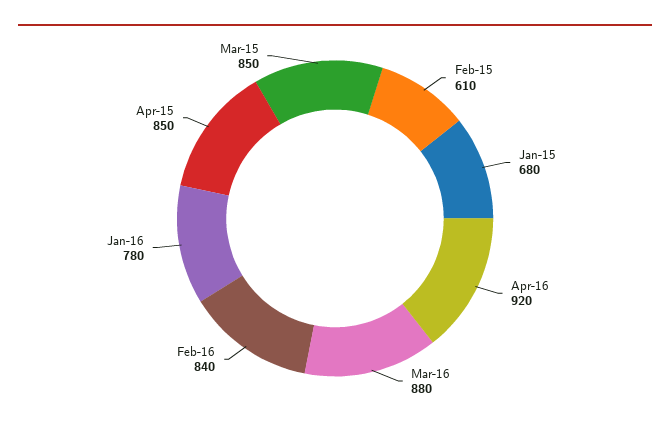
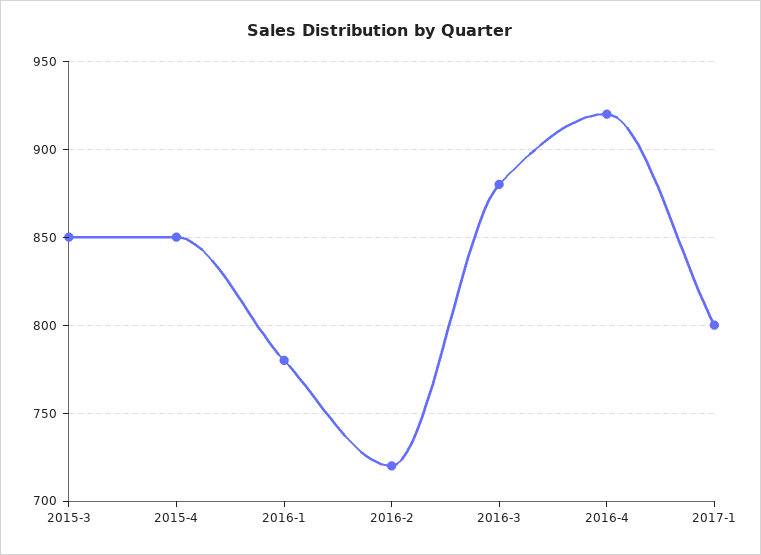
Feb-15: 610 -> none
Jan-15: 680 -> none
Feb-16: 840 -> 720
2017-1: none -> 800

